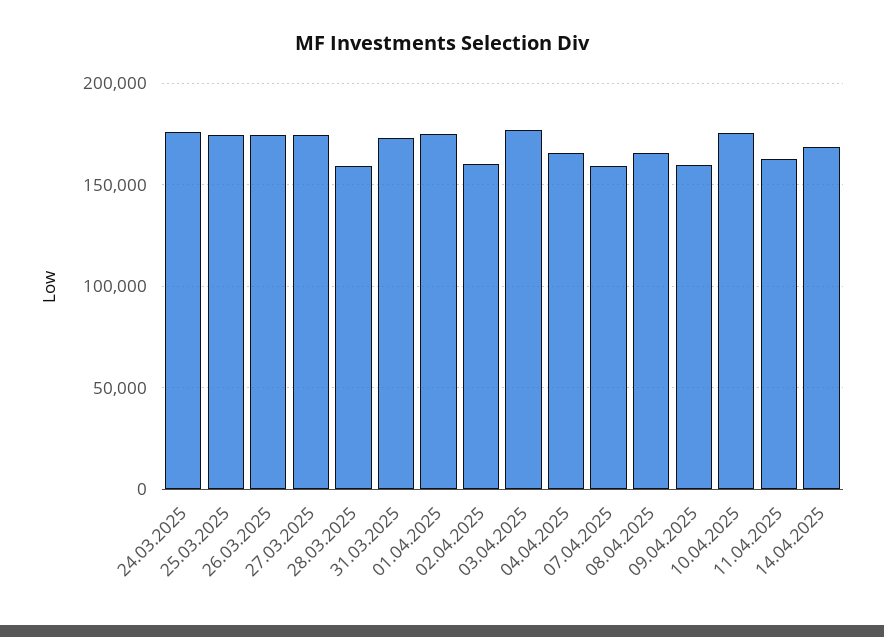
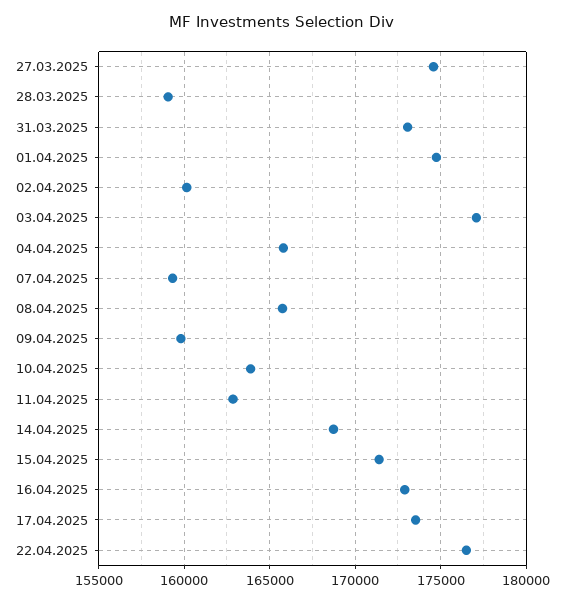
24.03.2025: 175000 -> none
25.03.2025: 175000 -> none
26.03.2025: 175000 -> none
10.04.2025: 175000 -> 164000
15.04.2025: none -> 171500
16.04.2025: none -> 173000
17.04.2025: none -> 173500
22.04.2025: none -> 176500

